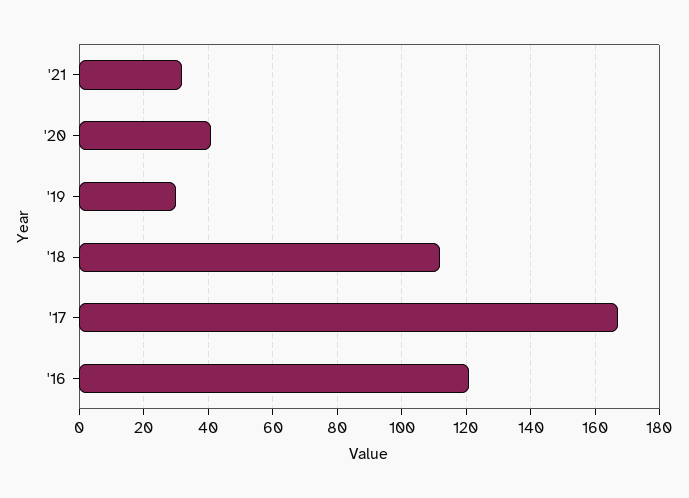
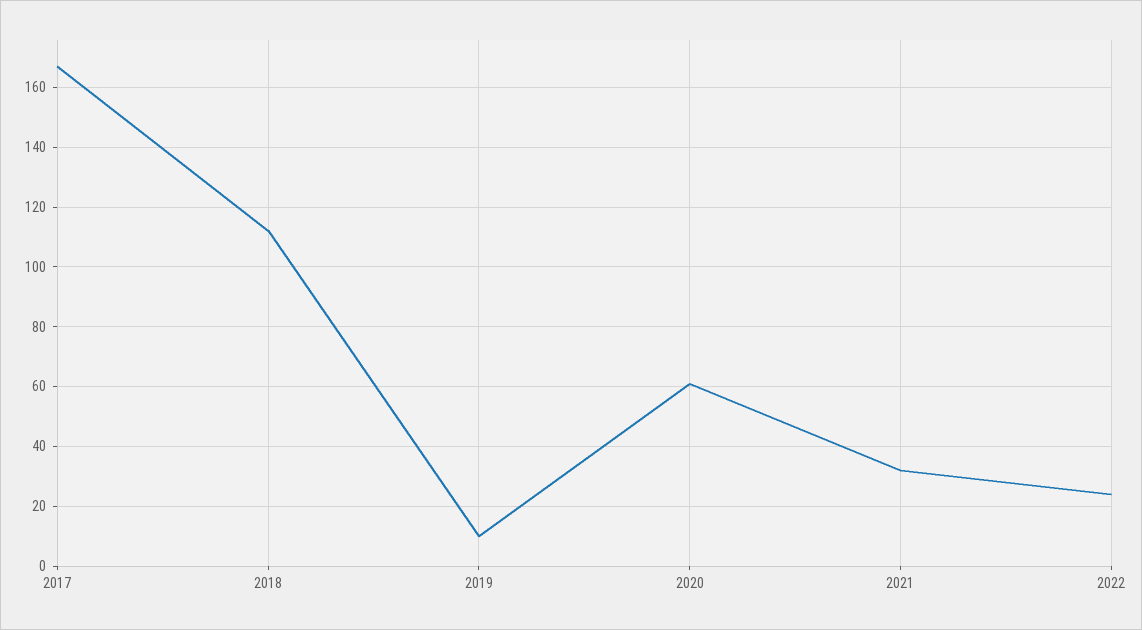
'20: 40 -> 60
'19: 30 -> 10
'16: 120 -> none
2022: none -> 25

